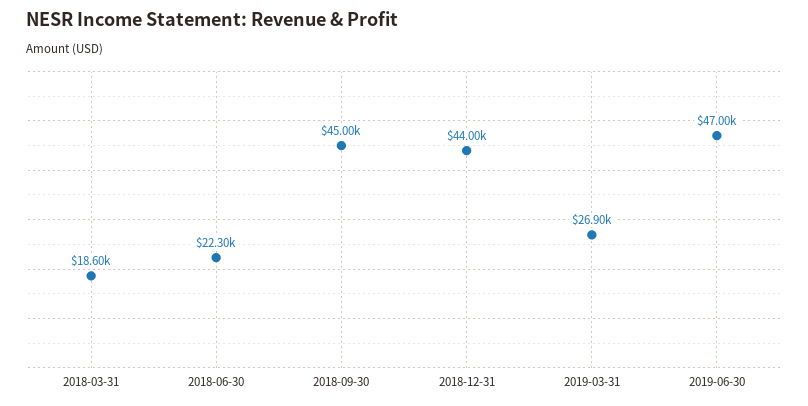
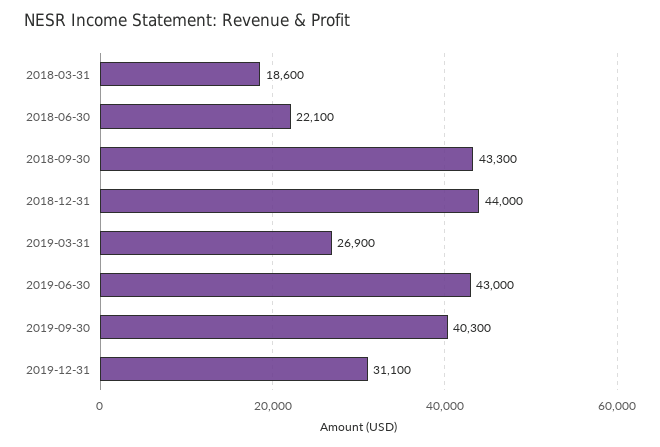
2018-06-30: 22300 -> 22100
2018-09-30: 45000 -> 43300
2019-06-30: 47000 -> 43000
2019-09-30: none -> 40300
2019-12-31: none -> 31100

